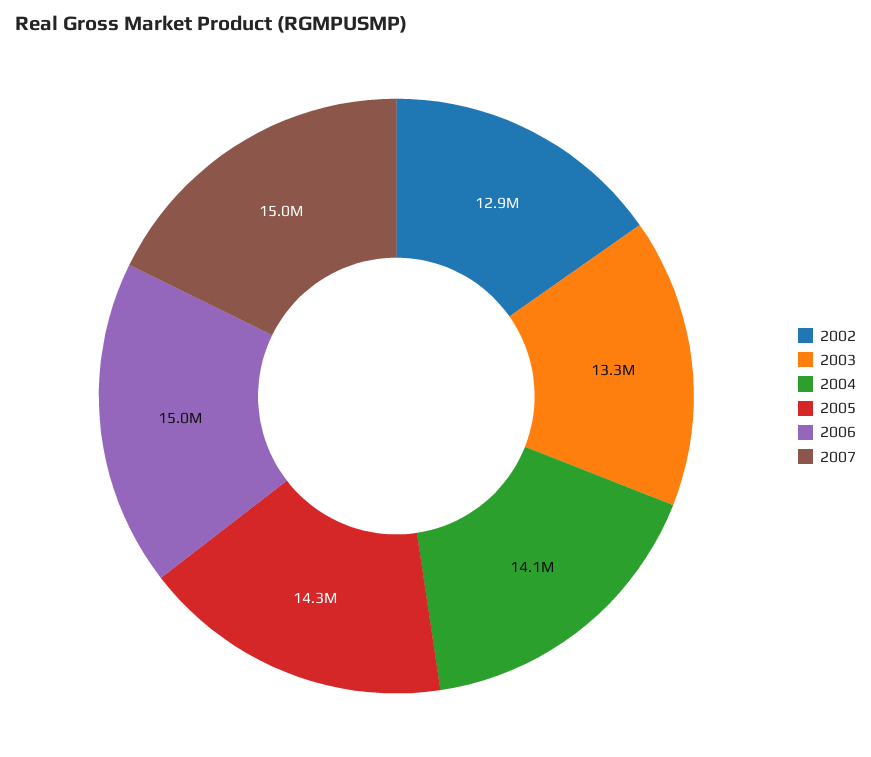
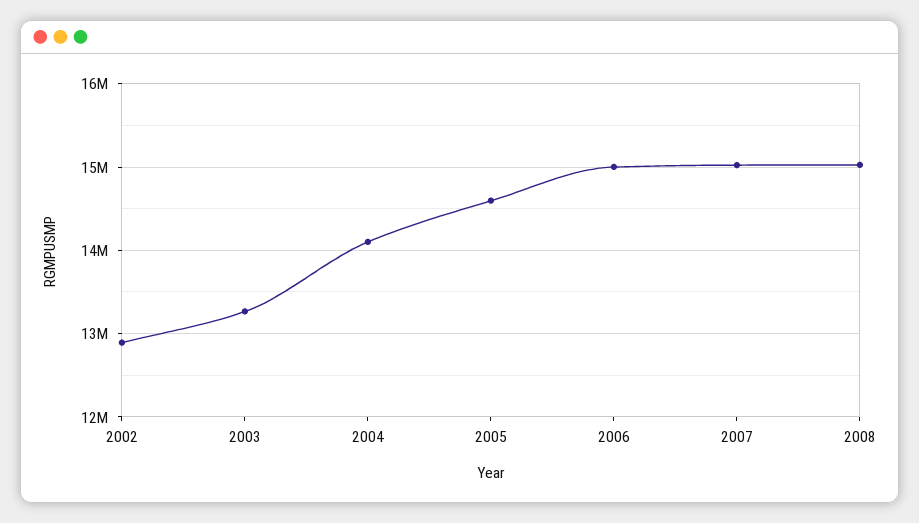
2005: 14300000 -> 14600000
2008: none -> 15000000

